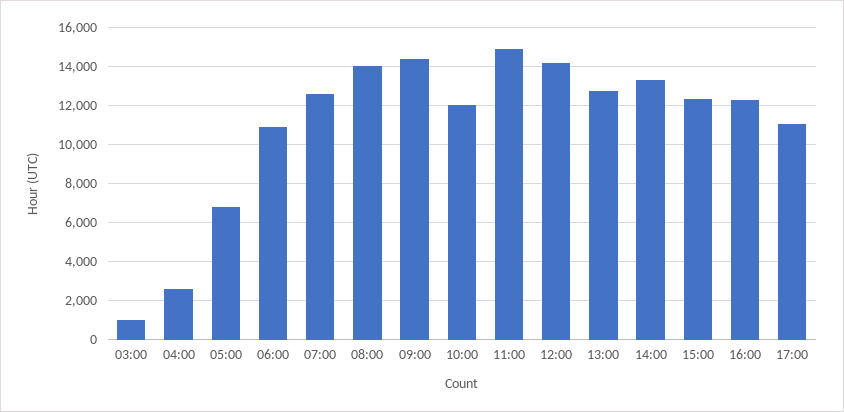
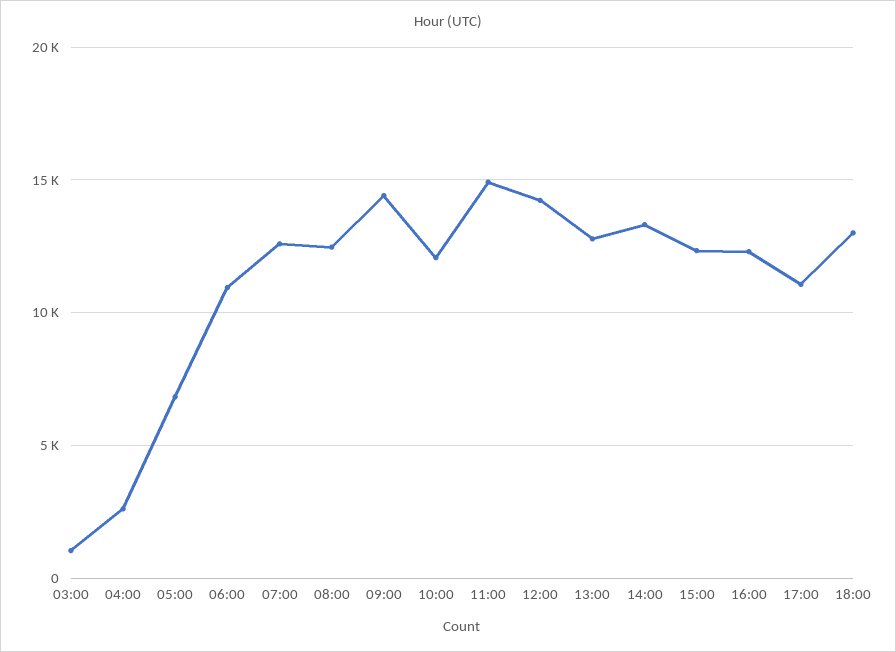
08:00: 14000 -> 12500
18:00: none -> 13000

